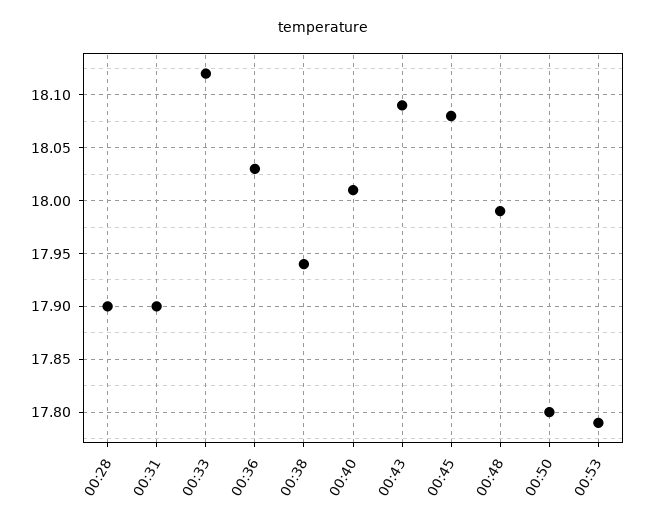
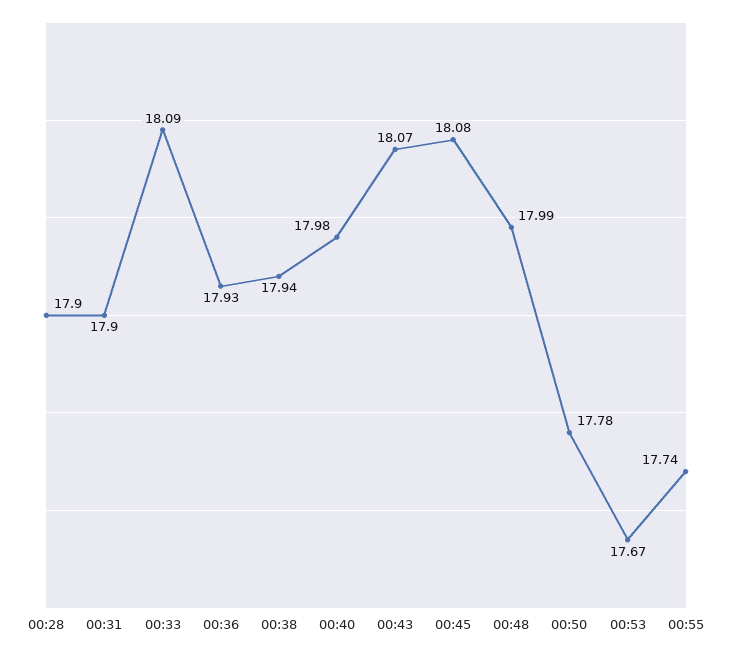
00:33: 18.12 -> 18.09
00:36: 18.03 -> 17.93
00:40: 18.01 -> 17.98
00:43: 18.09 -> 18.07
00:50: 17.8 -> 17.78
00:53: 17.79 -> 17.67
00:55: none -> 17.74

